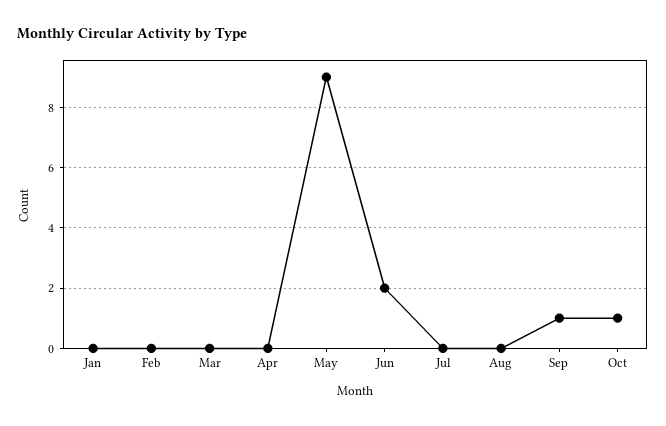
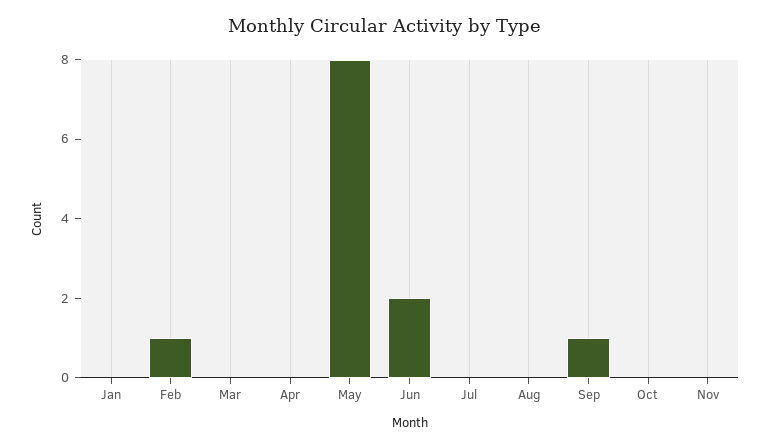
Feb: 0 -> 1
May: 9 -> 8
Oct: 1 -> 0
Nov: none -> 0

